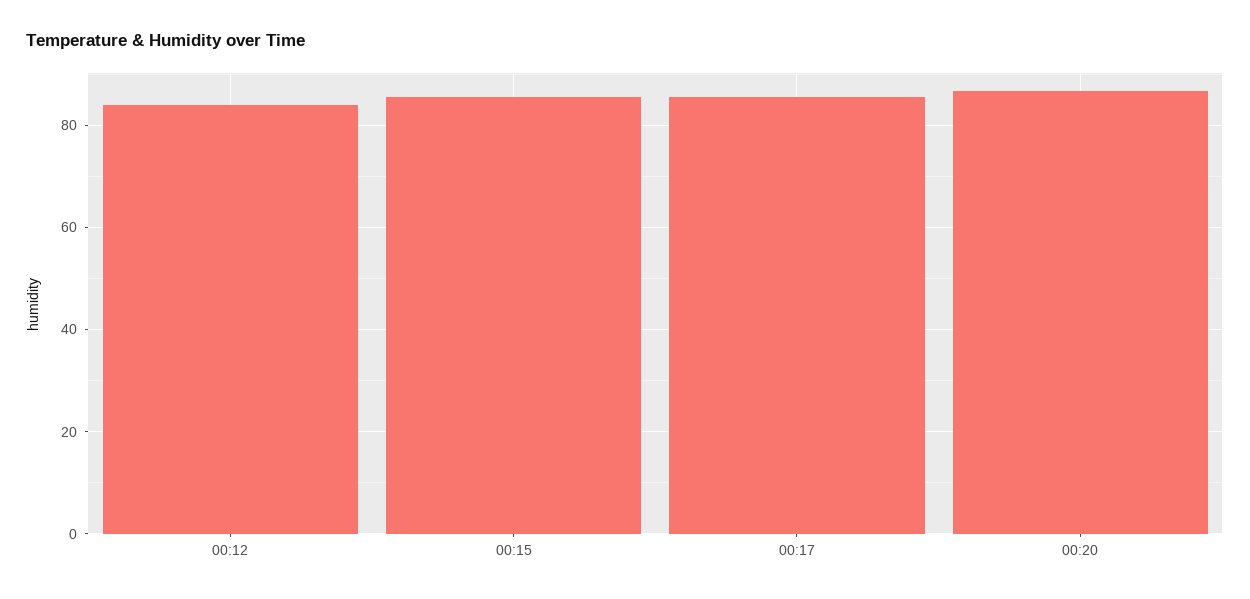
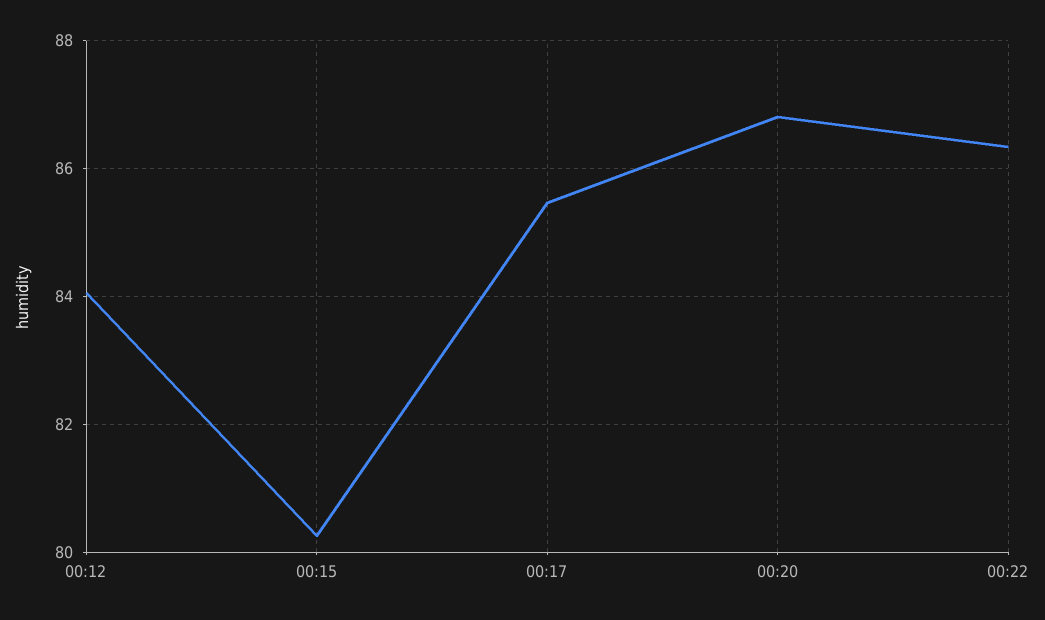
00:15: 86 -> 80.2
00:22: none -> 86.4

